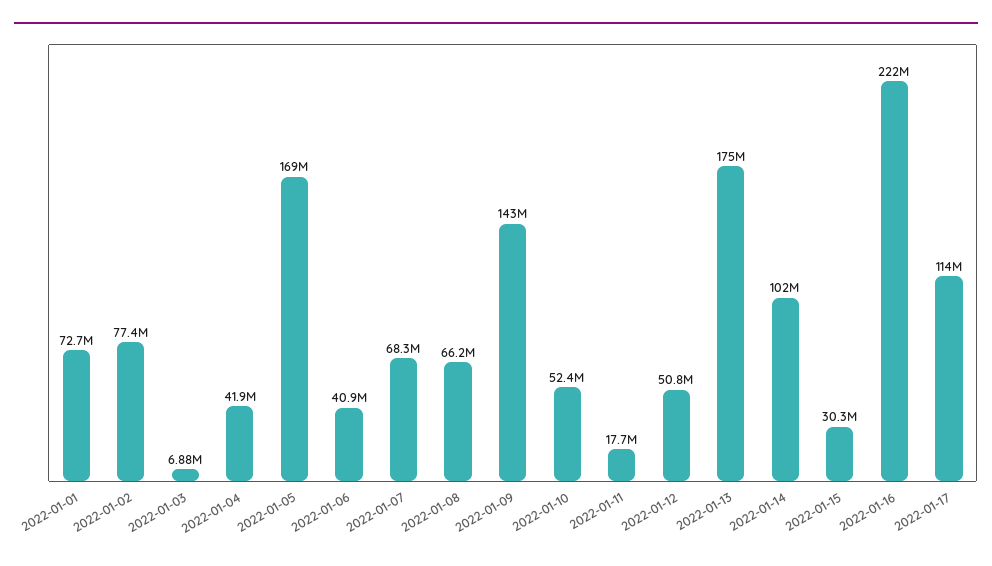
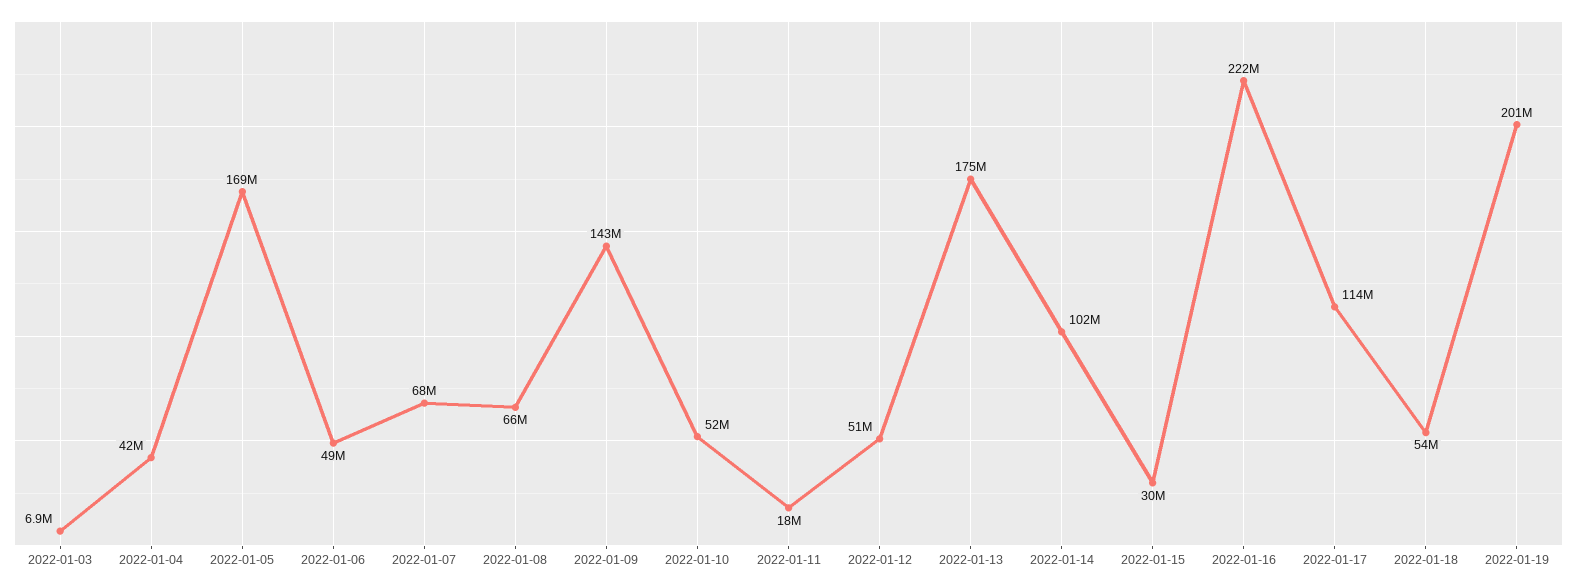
2022-01-01: 72700000 -> none
2022-01-02: 77400000 -> none
2022-01-06: 40900000 -> 49000000
2022-01-18: none -> 54000000
2022-01-19: none -> 201000000

